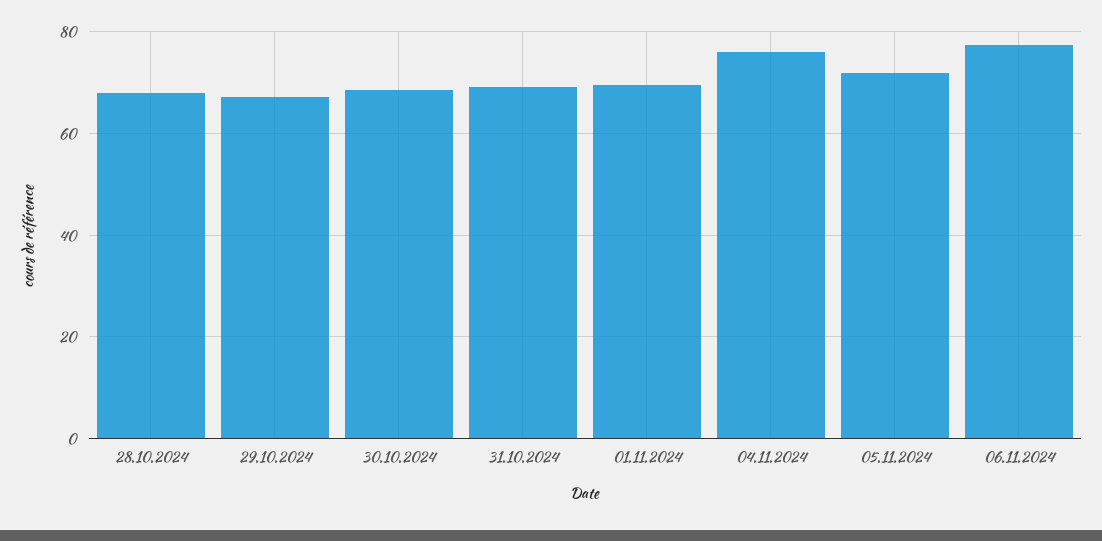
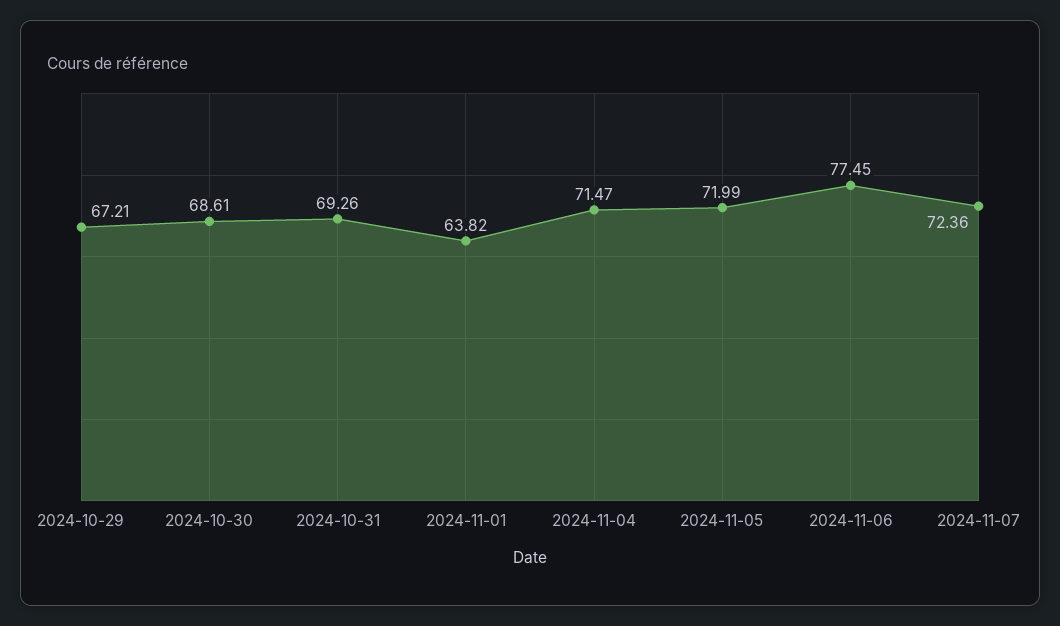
28.10.2024: 68 -> none
01.11.2024: 70 -> 63.82
04.11.2024: 76 -> 71.47
2024-11-07: none -> 72.36

